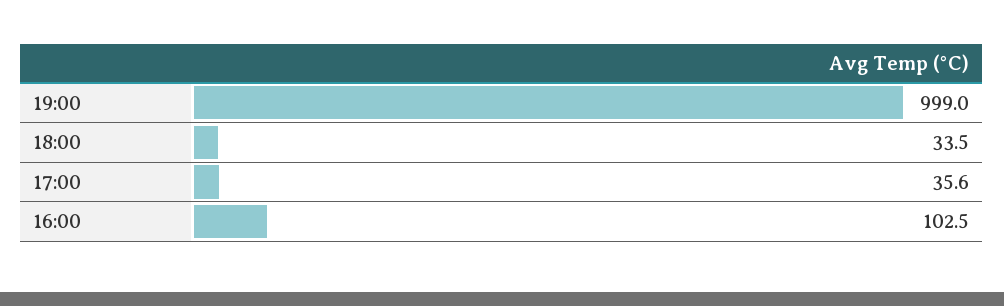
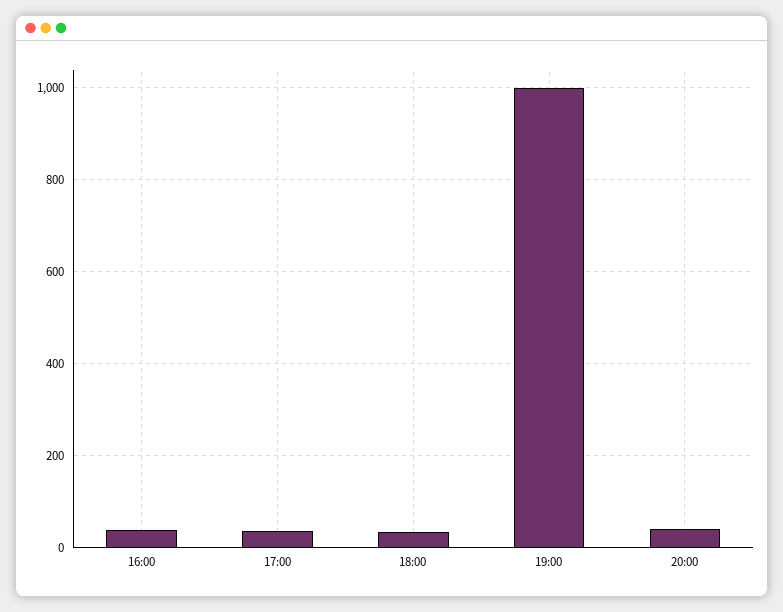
16:00: 102.5 -> 40
20:00: none -> 40

